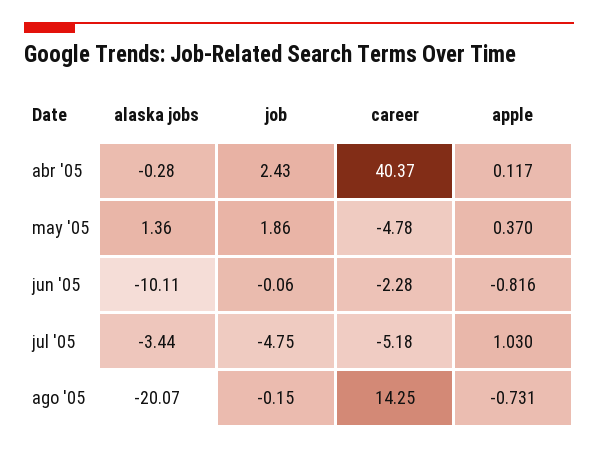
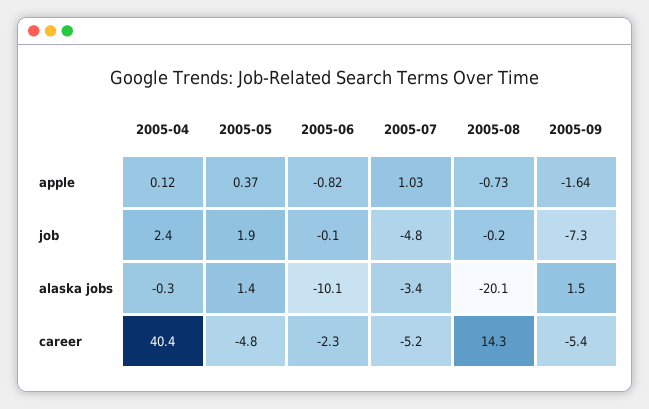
apple, 2005-09: none -> -1.64
job, 2005-09: none -> -7.3
alaska jobs, 2005-09: none -> 1.5
career, 2005-09: none -> -5.4

